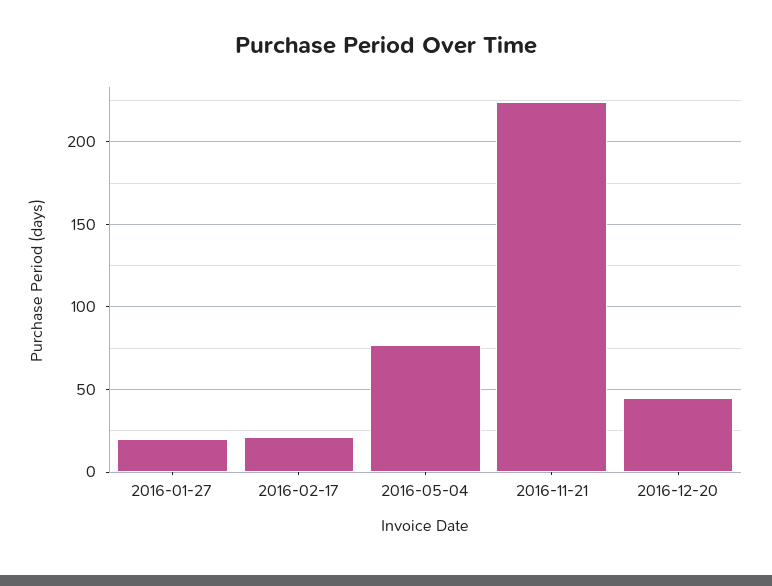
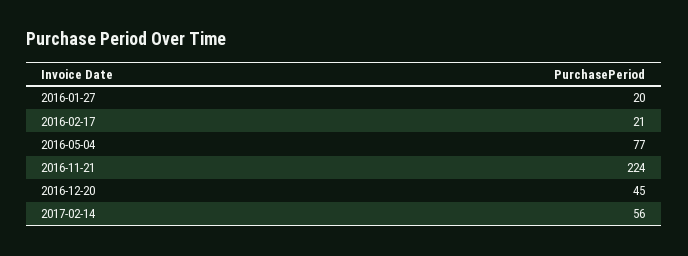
2017-02-14: none -> 56

